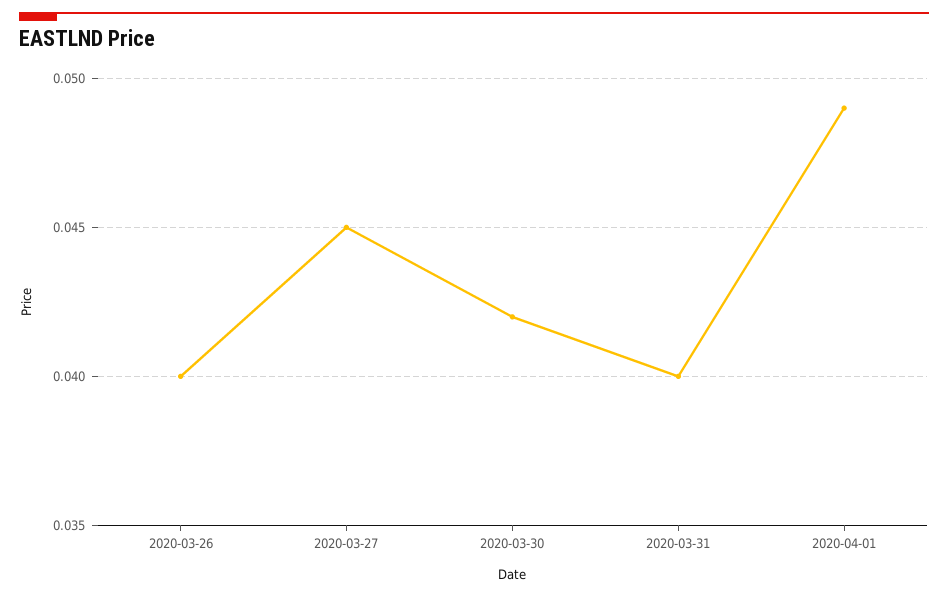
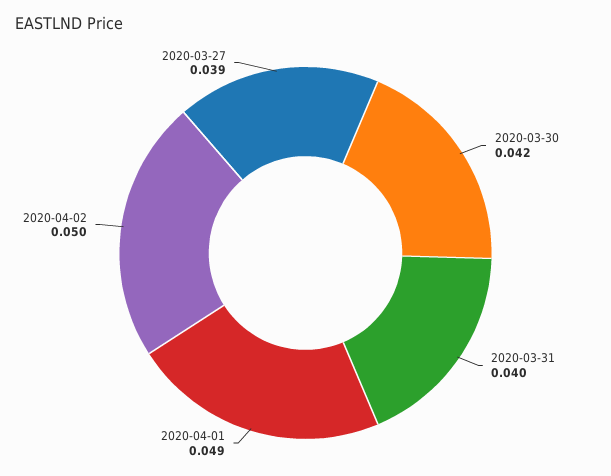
2020-03-26: 0.04 -> none
2020-03-27: 0.045 -> 0.039
2020-04-02: none -> 0.05

